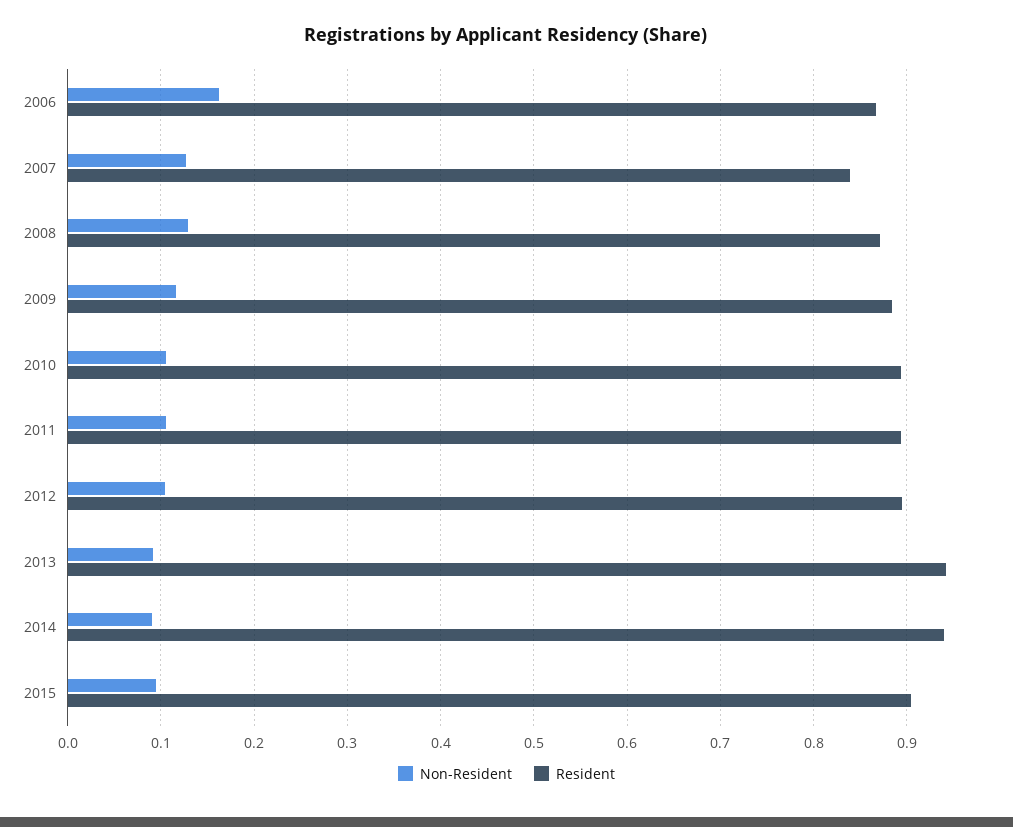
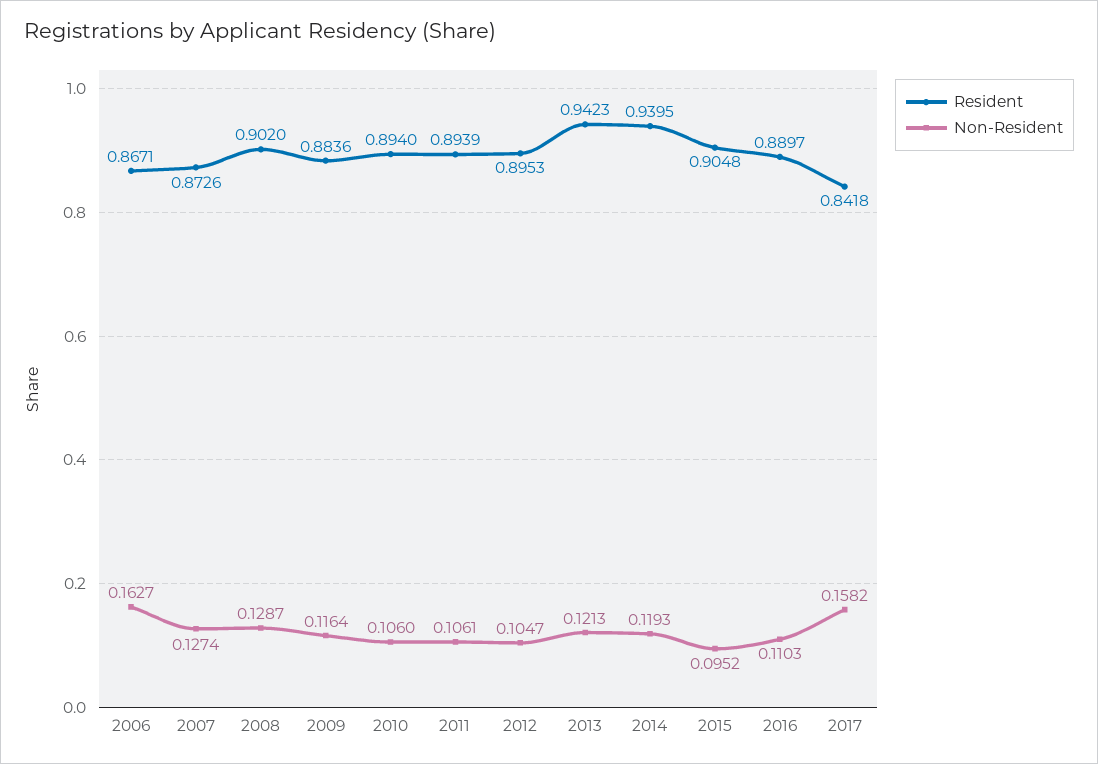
Resident, 2007: 0.84 -> 0.8726
Resident, 2008: 0.87 -> 0.902
Non-Resident, 2013: 0.09 -> 0.1213
Non-Resident, 2014: 0.09 -> 0.1193
Resident, 2016: none -> 0.8897
Non-Resident, 2016: none -> 0.1103
Resident, 2017: none -> 0.8418
Non-Resident, 2017: none -> 0.1582

